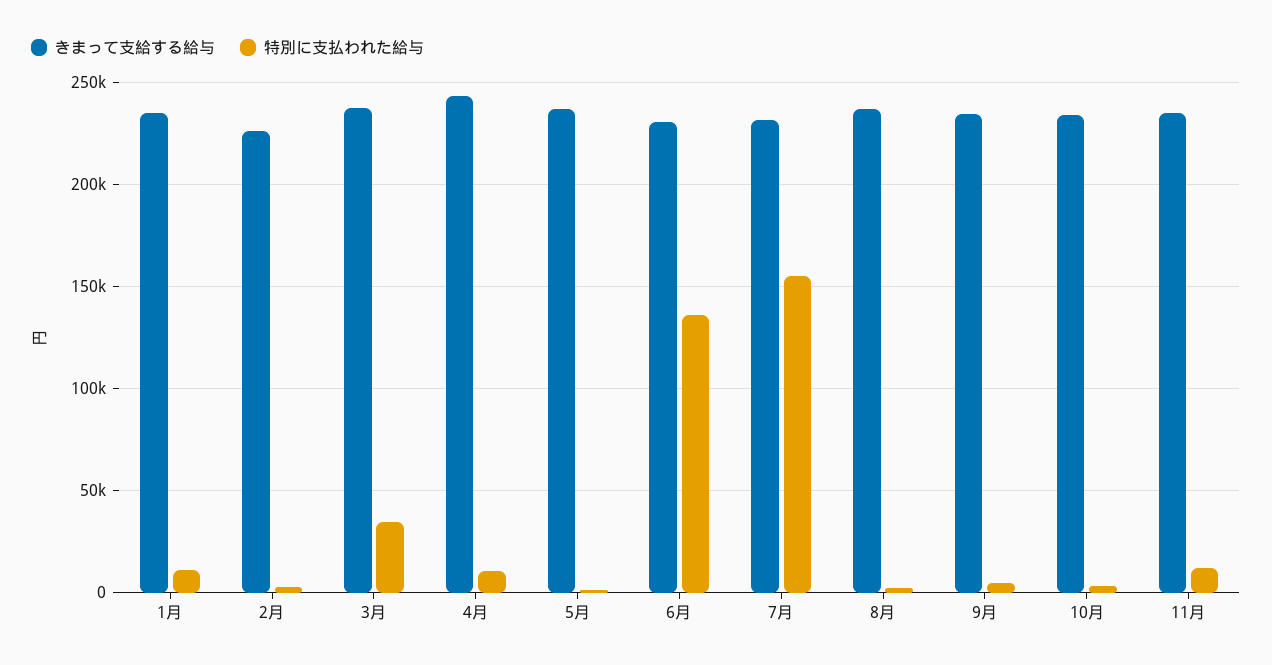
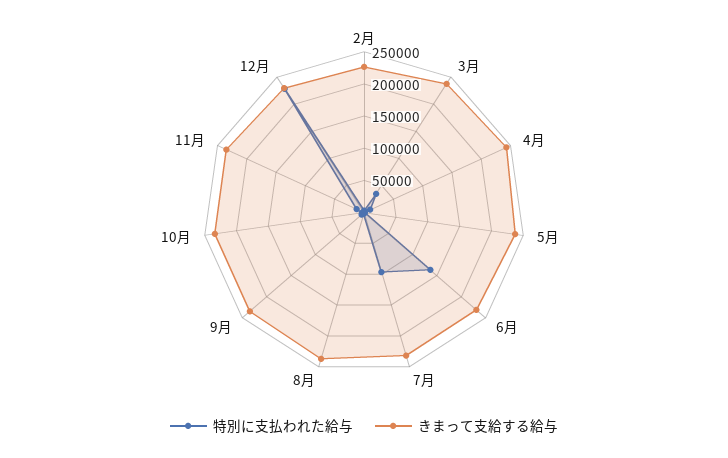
きまって支給する給与, 1月: 235000 -> none
特別に支払われた給与, 1月: 10000 -> none
特別に支払われた給与, 7月: 155000 -> 100000
特別に支払われた給与, 12月: none -> 225000
きまって支給する給与, 12月: none -> 225000

